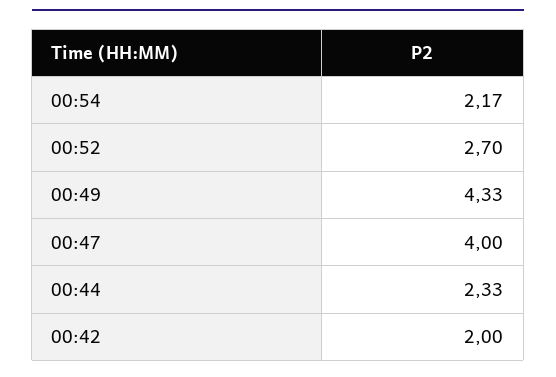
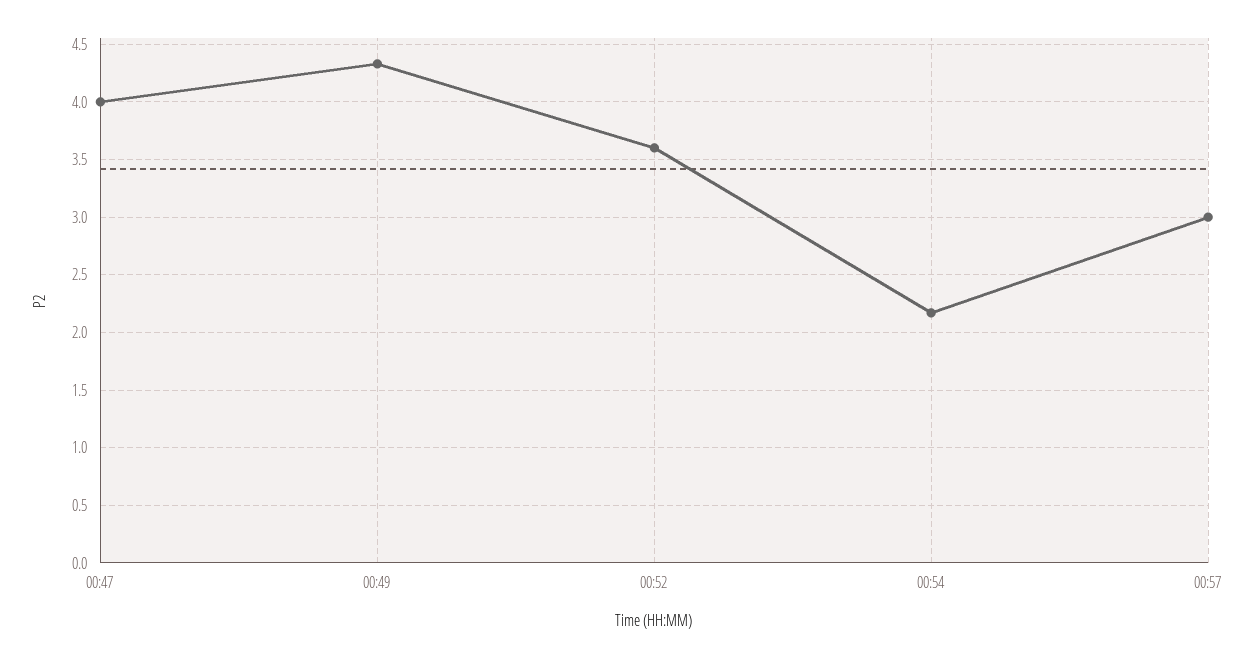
00:52: 2.7 -> 3.6
00:44: 2.33 -> none
00:42: 2 -> none
00:57: none -> 3

